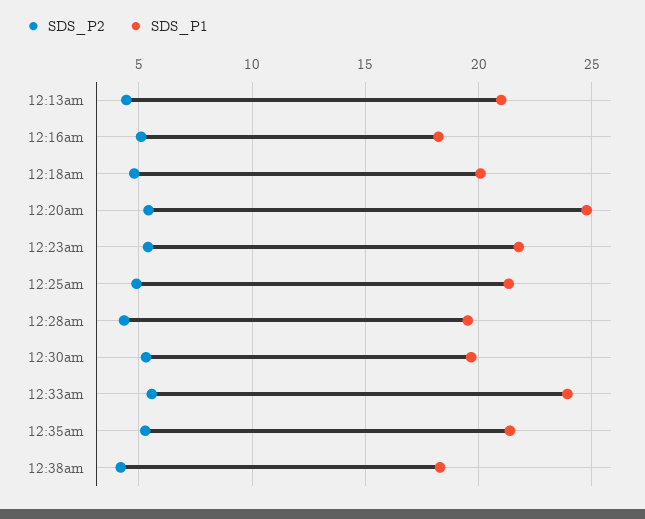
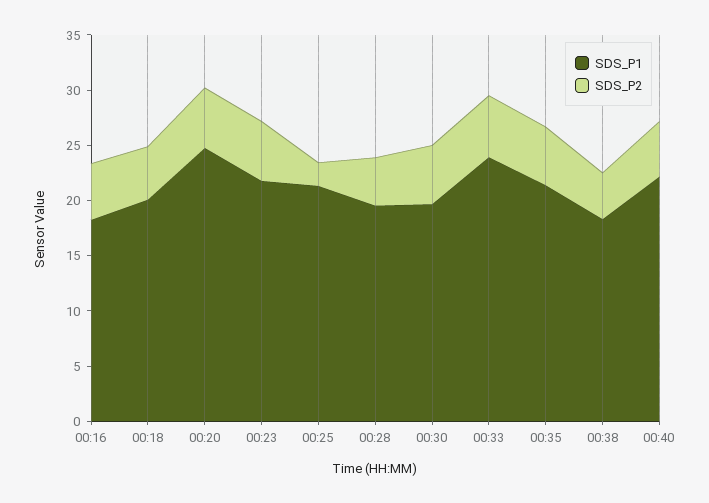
SDS_P2, 12:13am: 4.5 -> none
SDS_P1, 12:13am: 21 -> none
SDS_P2, 12:25am: 5 -> 2
SDS_P1, 00:40: none -> 22
SDS_P2, 00:40: none -> 5

